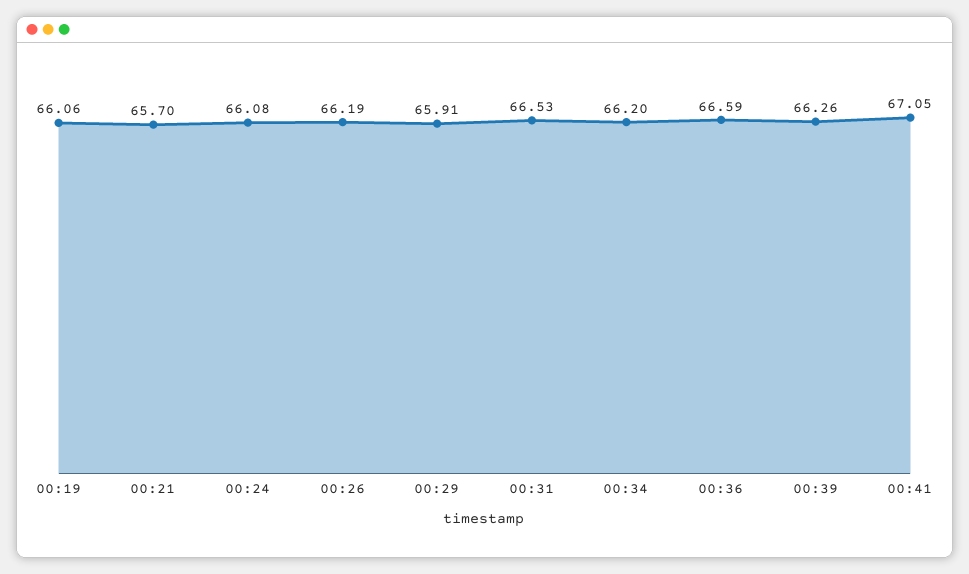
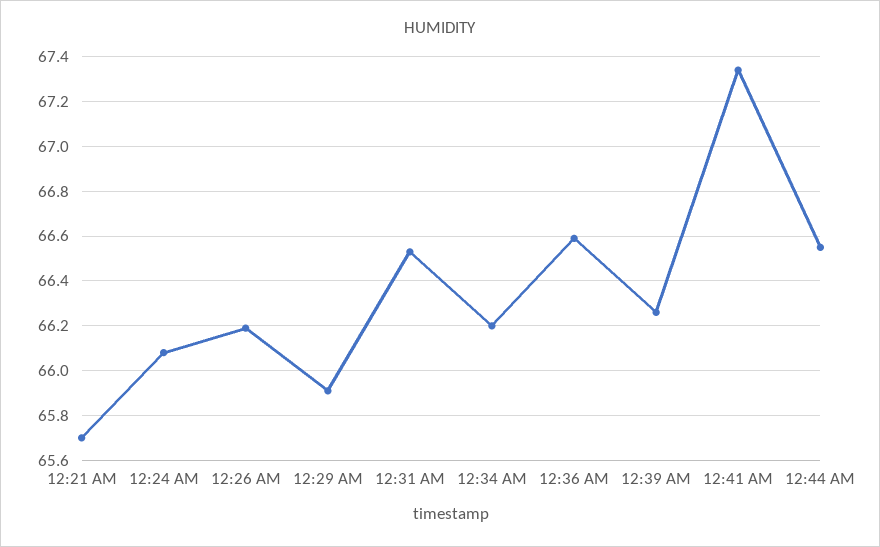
00:19: 66.06 -> none
00:41: 67.05 -> 67.35
12:44 AM: none -> 66.55

